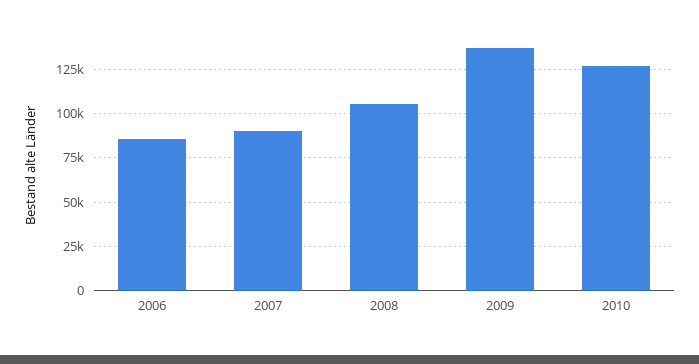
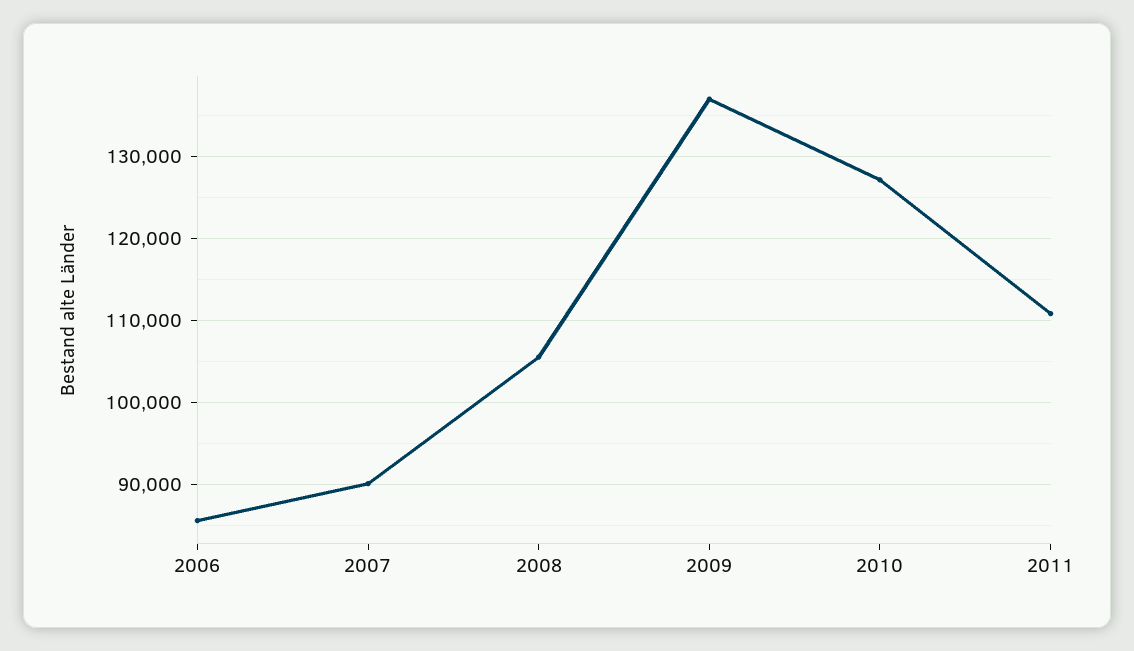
2011: none -> 111000

